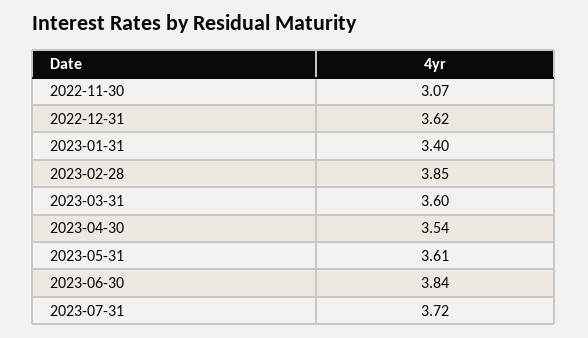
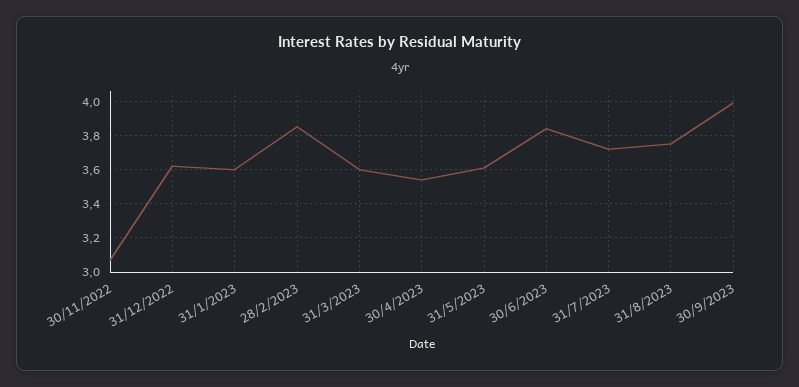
2023-01-31: 3.4 -> 3.6
31/8/2023: none -> 3.75
30/9/2023: none -> 4

